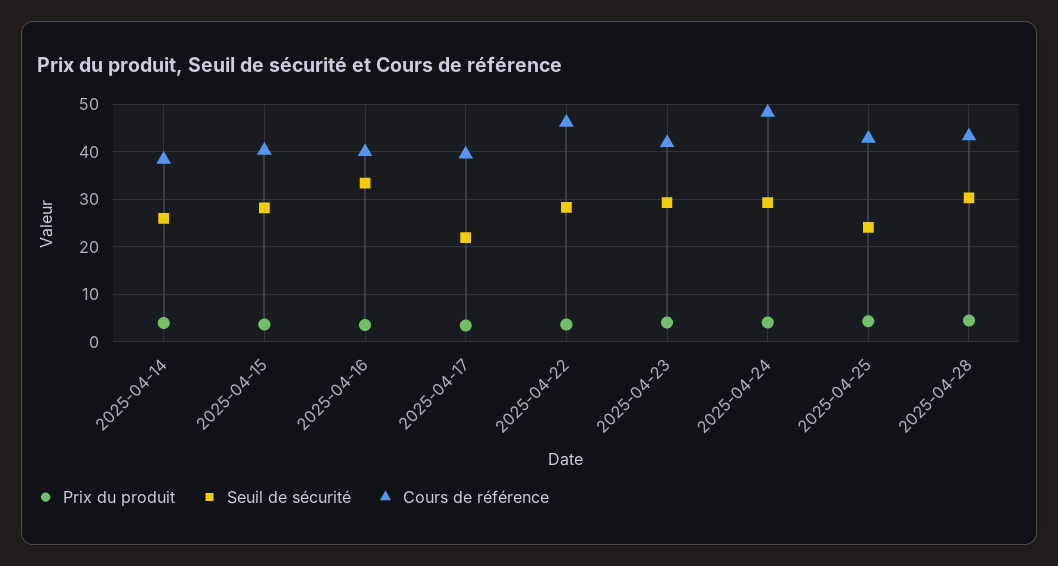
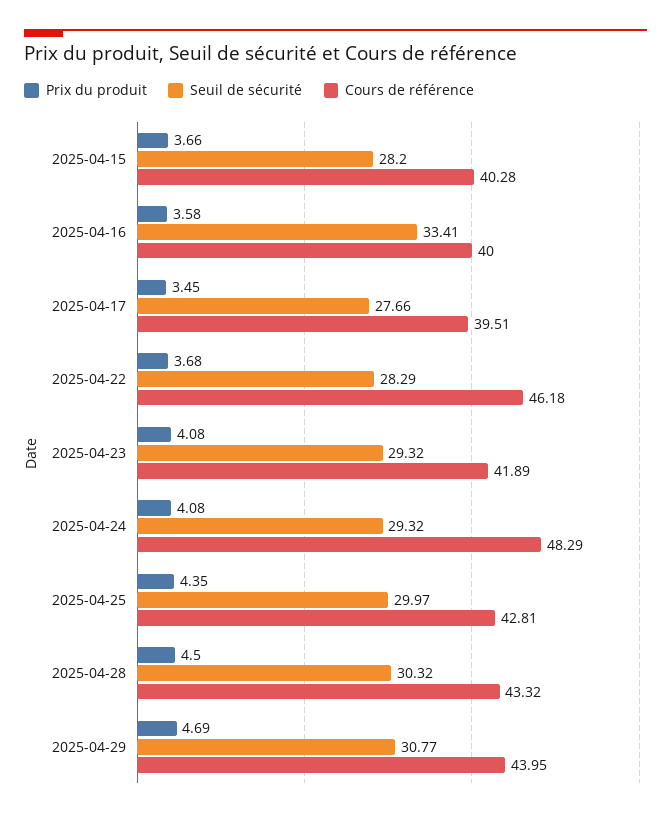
Prix du produit, 2025-04-14: 4 -> none
Seuil de sécurité, 2025-04-14: 26 -> none
Cours de référence, 2025-04-14: 38 -> none
Seuil de sécurité, 2025-04-17: 22 -> 27.66
Seuil de sécurité, 2025-04-25: 24 -> 29.97
Prix du produit, 2025-04-29: none -> 4.69
Seuil de sécurité, 2025-04-29: none -> 30.77
Cours de référence, 2025-04-29: none -> 43.95

